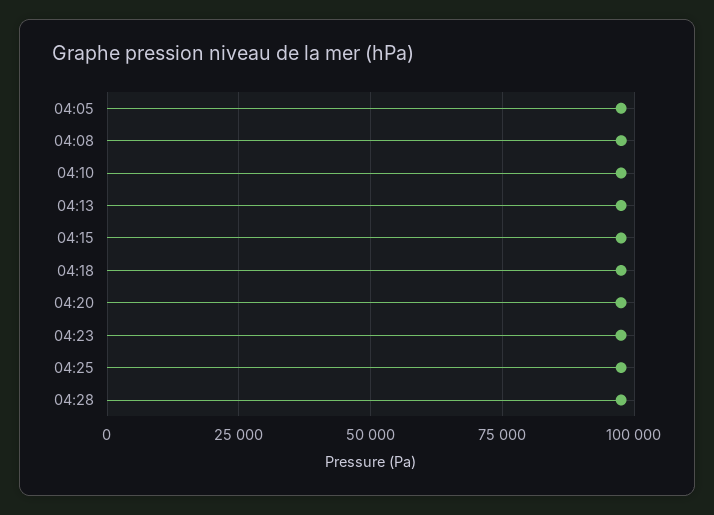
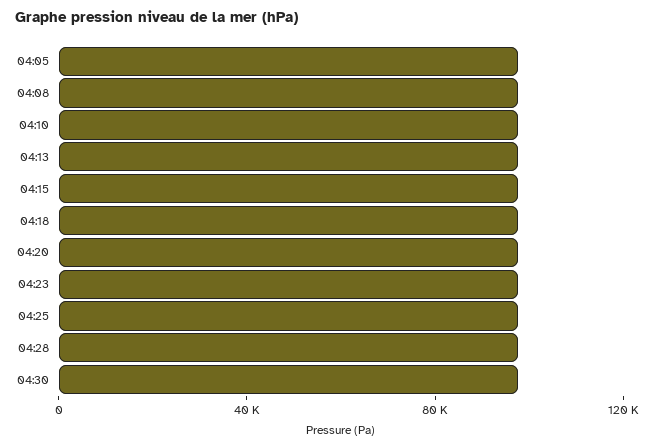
04:30: none -> 100000

